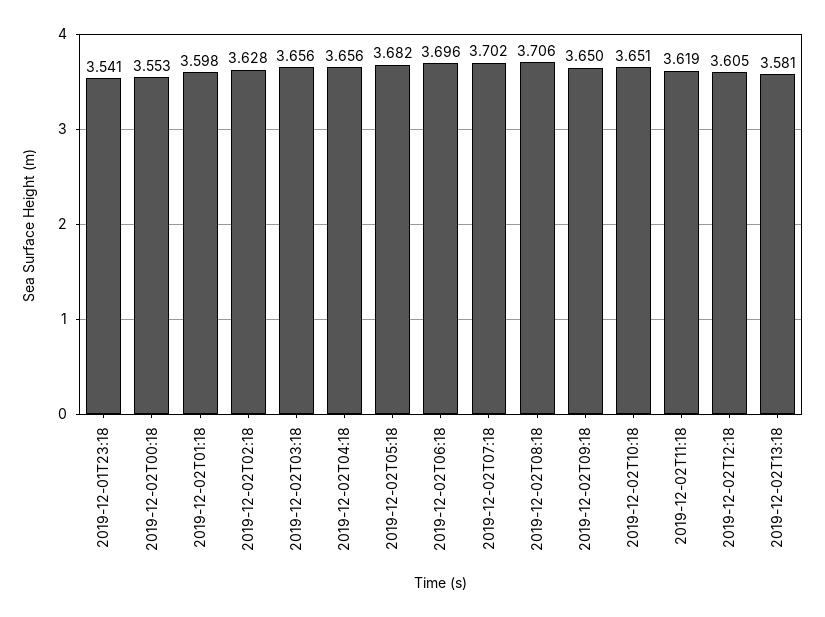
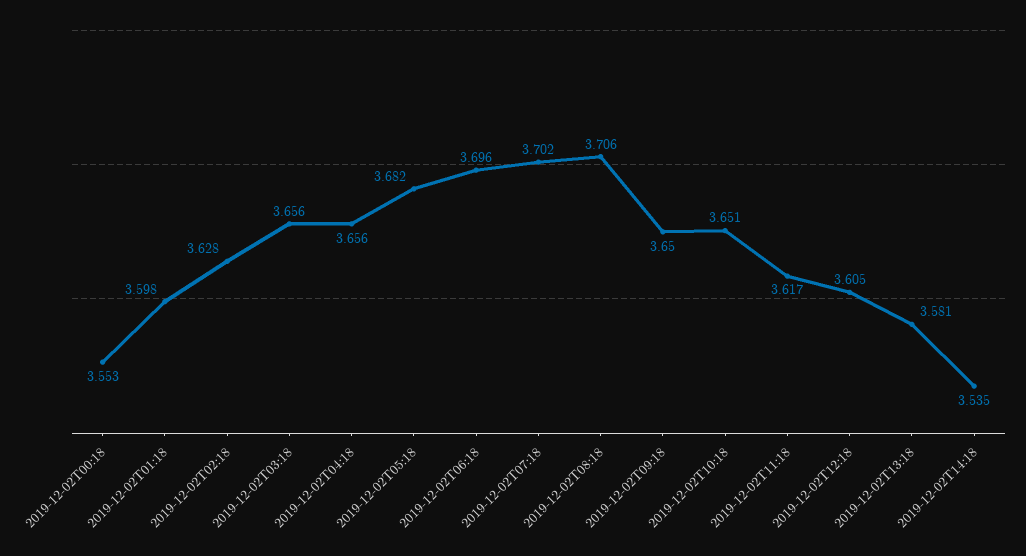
2019-12-01T23:18: 3.541 -> none
2019-12-02T11:18: 3.619 -> 3.617
2019-12-02T14:18: none -> 3.535

